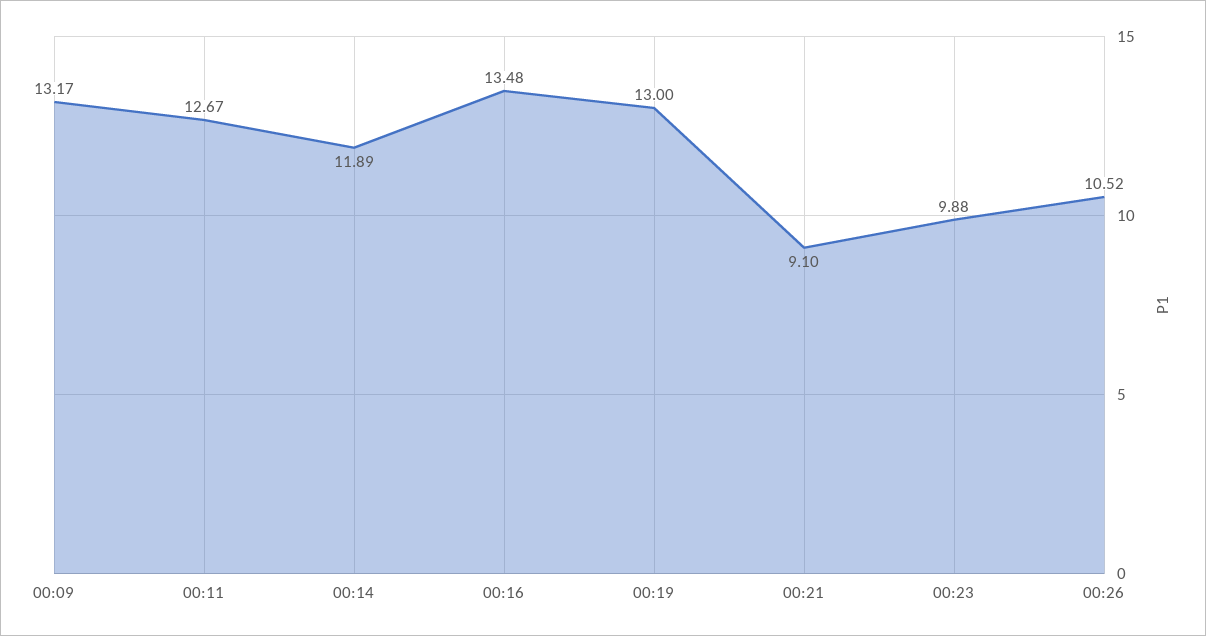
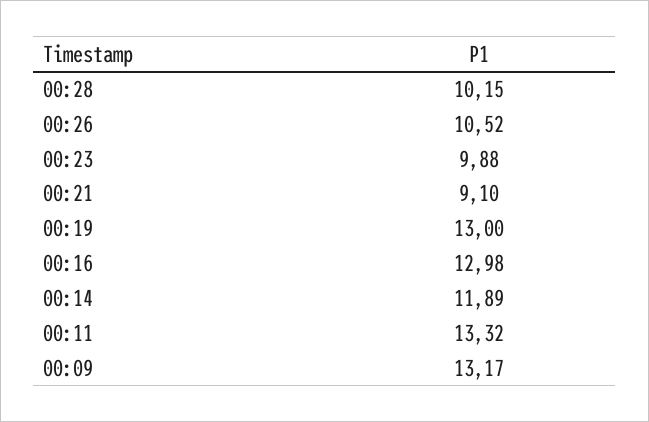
00:11: 12.67 -> 13.32
00:16: 13.48 -> 12.98
00:28: none -> 10.15

